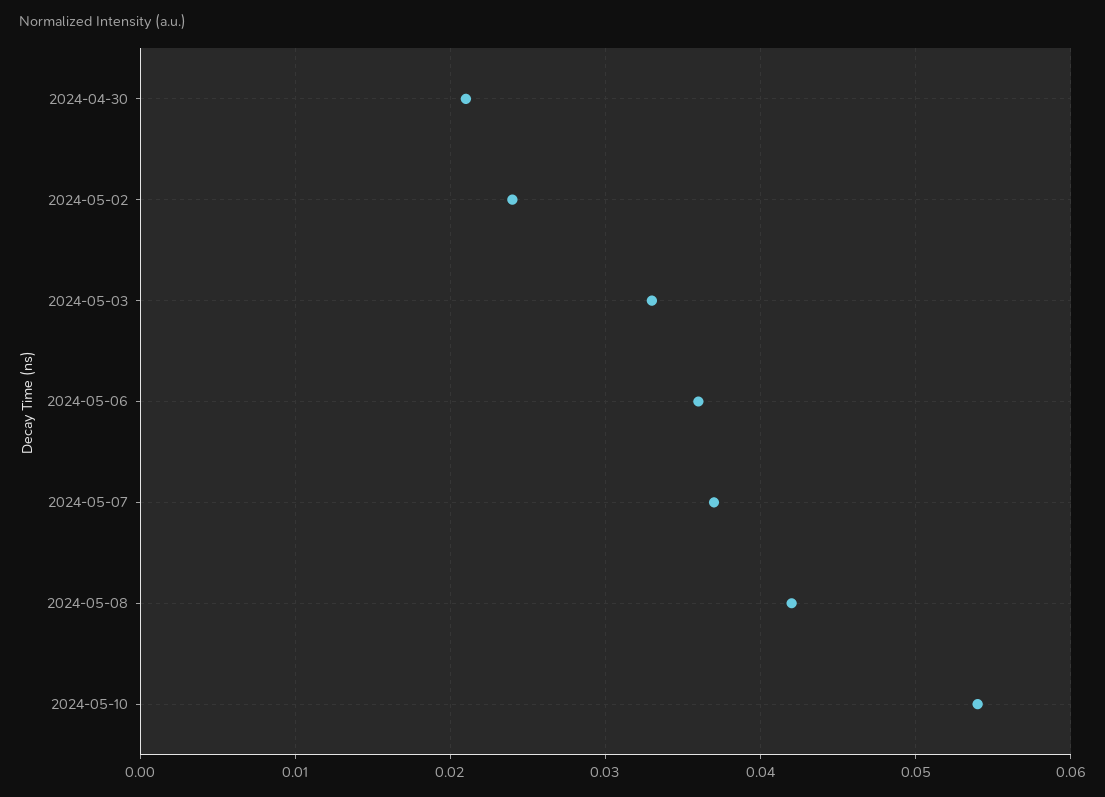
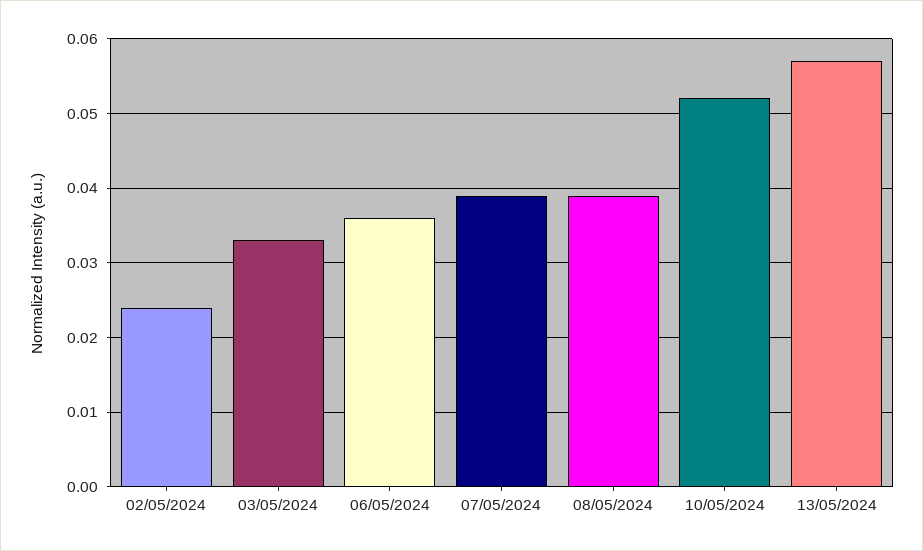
2024-04-30: 0.021 -> none
2024-05-07: 0.037 -> 0.039
2024-05-08: 0.042 -> 0.039
2024-05-10: 0.054 -> 0.052
13/05/2024: none -> 0.057

